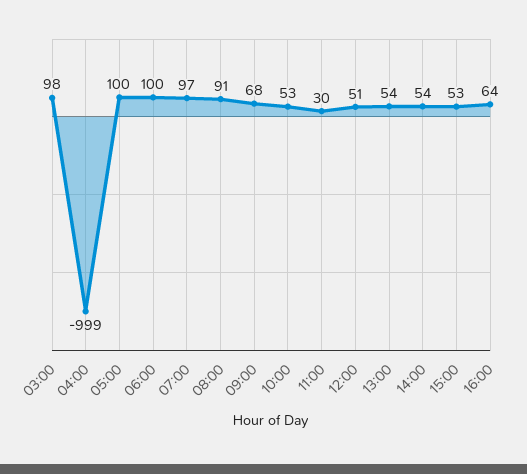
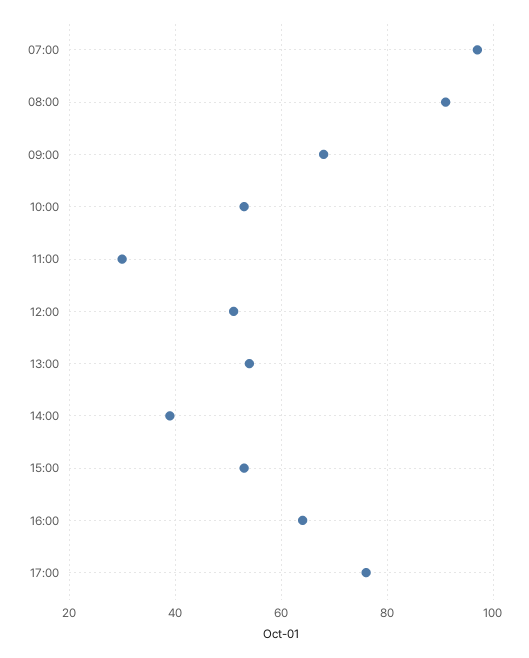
03:00: 98 -> none
04:00: -999 -> none
05:00: 100 -> none
06:00: 100 -> none
14:00: 54 -> 40
17:00: none -> 75

